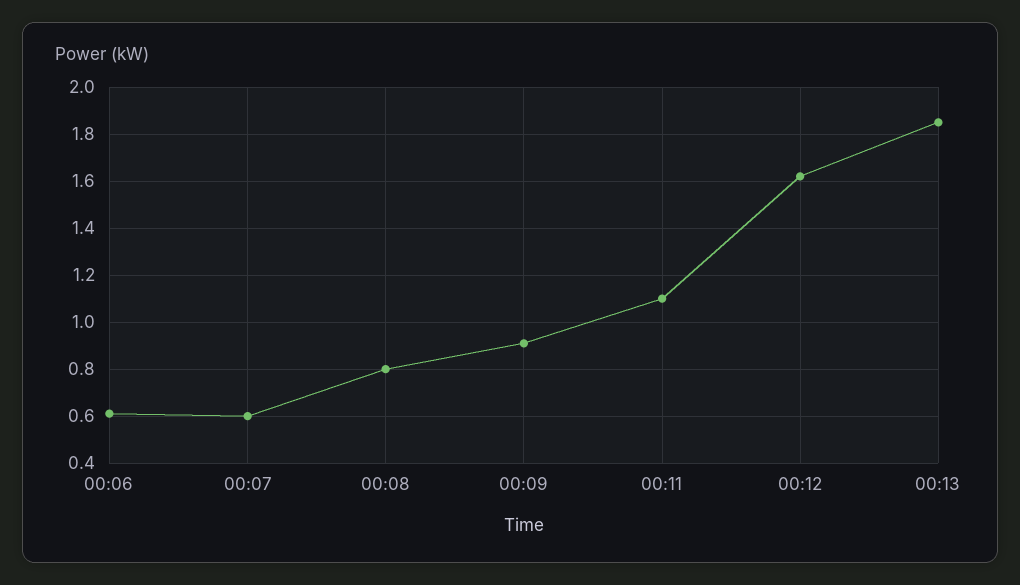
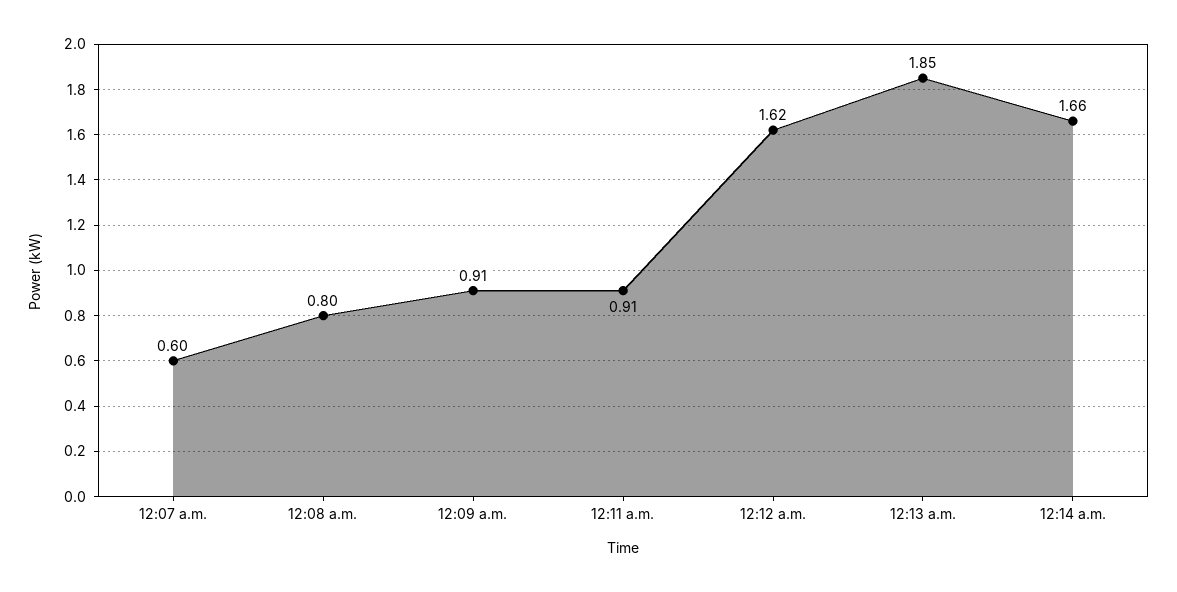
00:06: 0.6 -> none
00:11: 1.1 -> 0.91
12:14 a.m.: none -> 1.66

